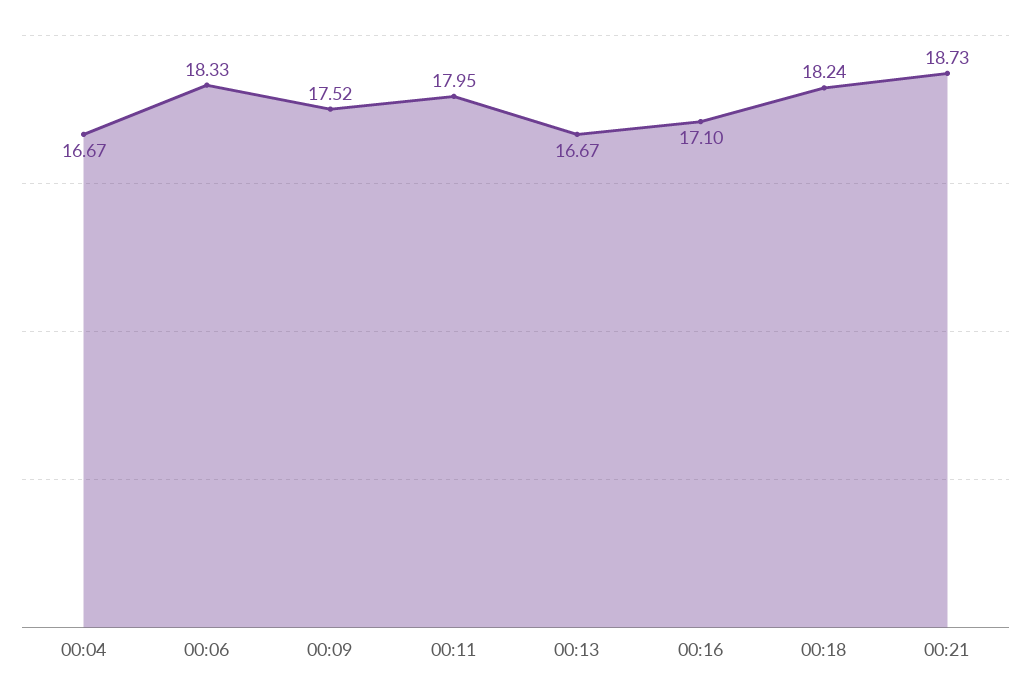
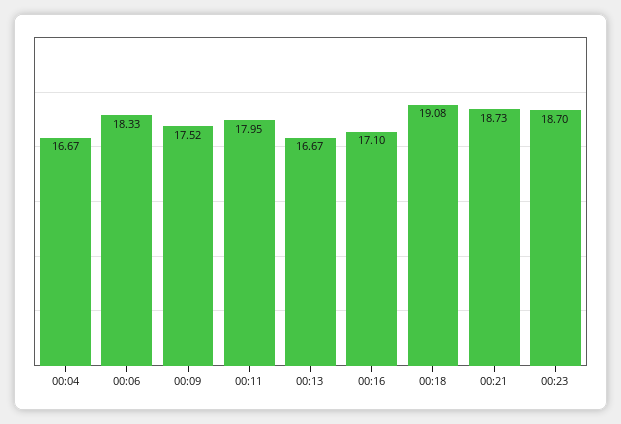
00:18: 18.24 -> 19.08
00:23: none -> 18.7

